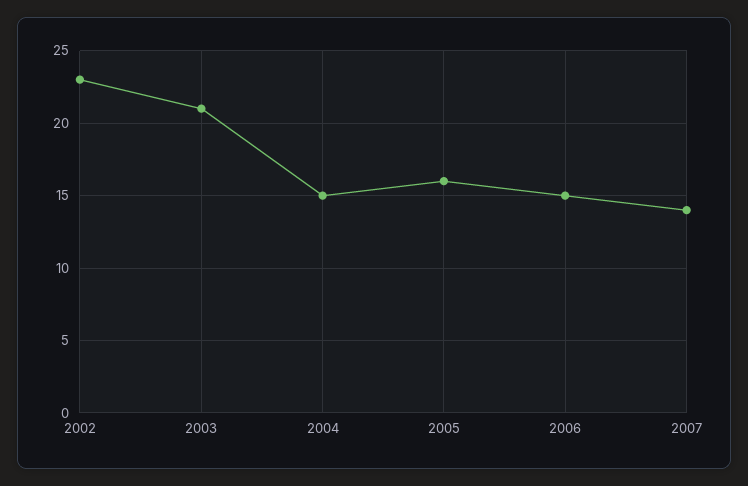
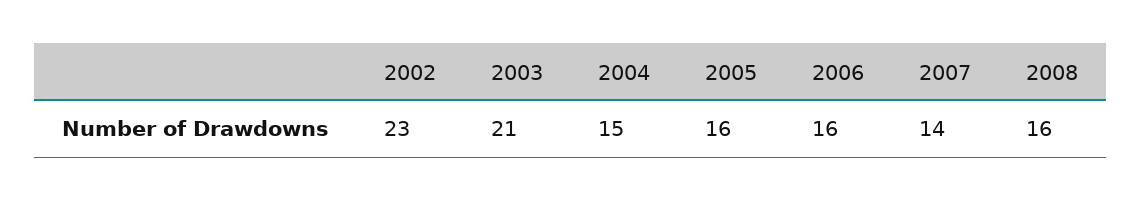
2006: 15 -> 16
2008: none -> 16

